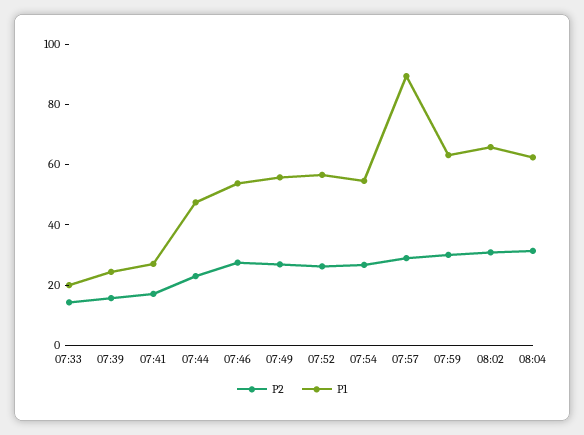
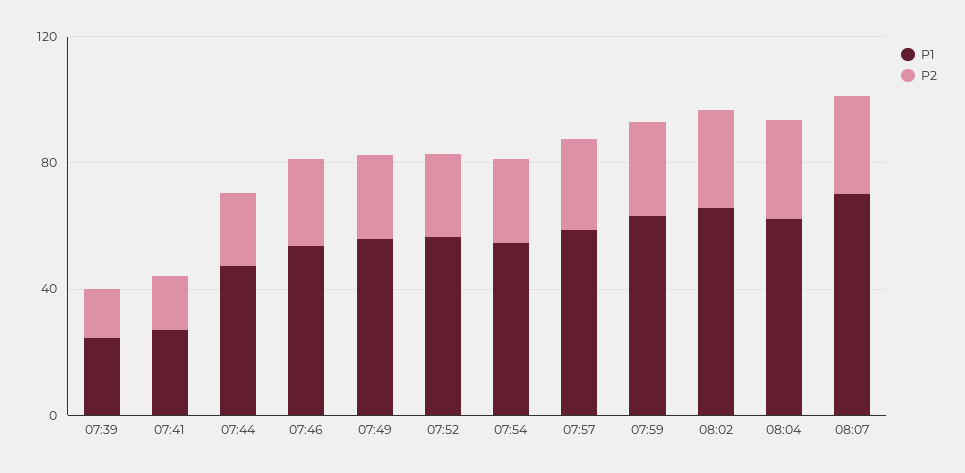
P2, 07:33: 15 -> none
P1, 07:33: 20 -> none
P1, 07:57: 90 -> 60
P1, 08:07: none -> 70
P2, 08:07: none -> 30

